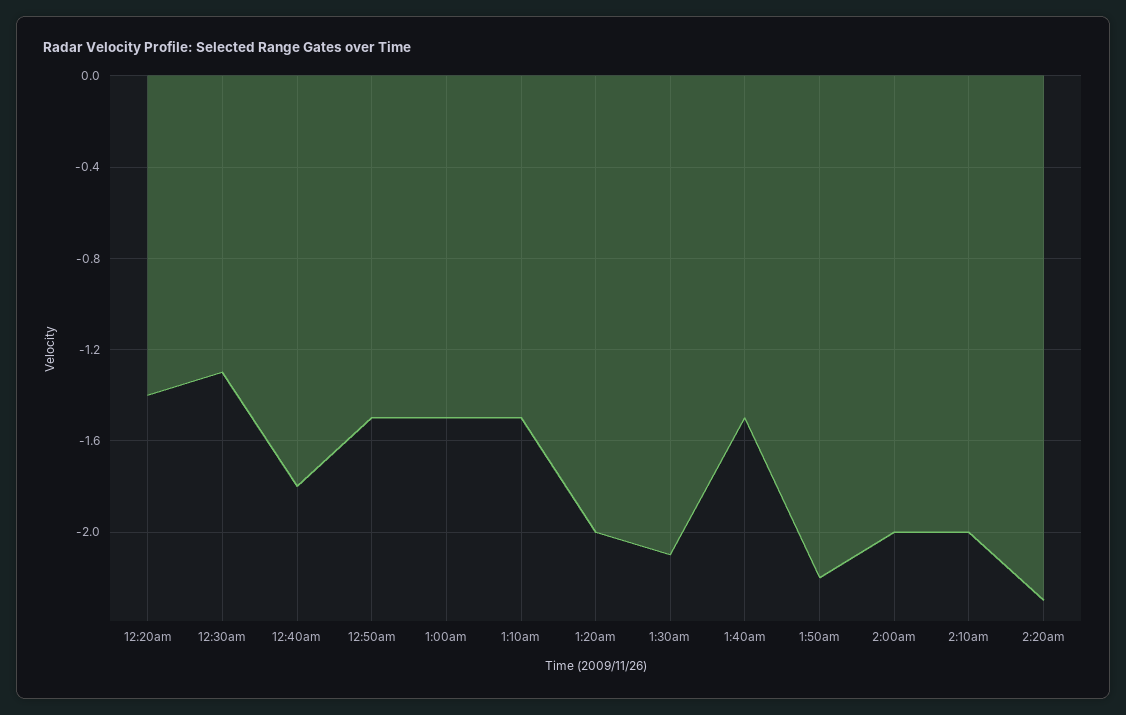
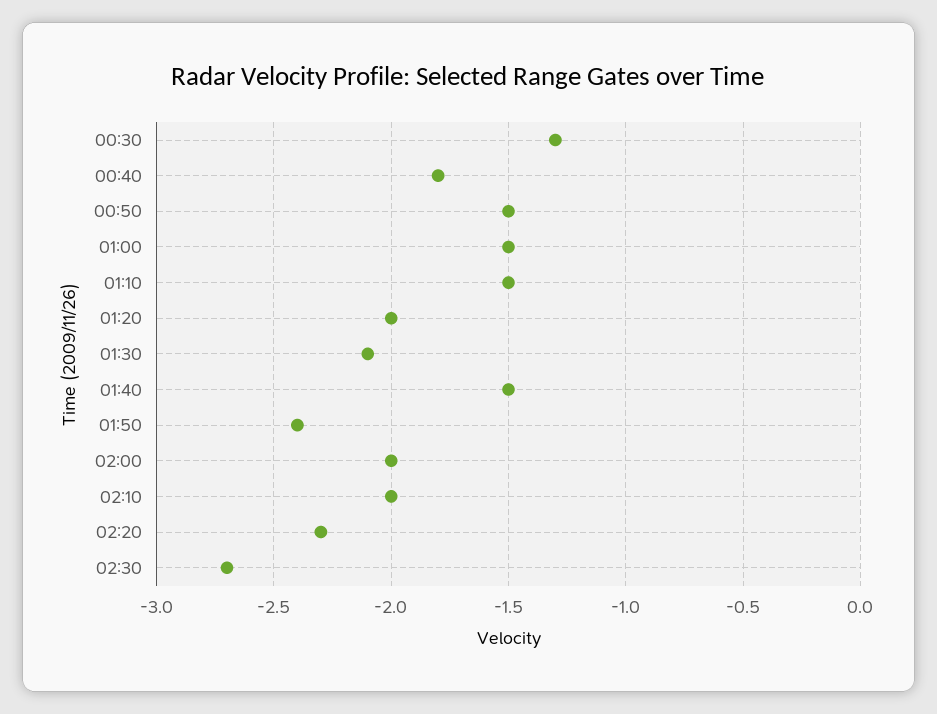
12:20am: -1.4 -> none
1:50am: -2.2 -> -2.4
02:30: none -> -2.7

